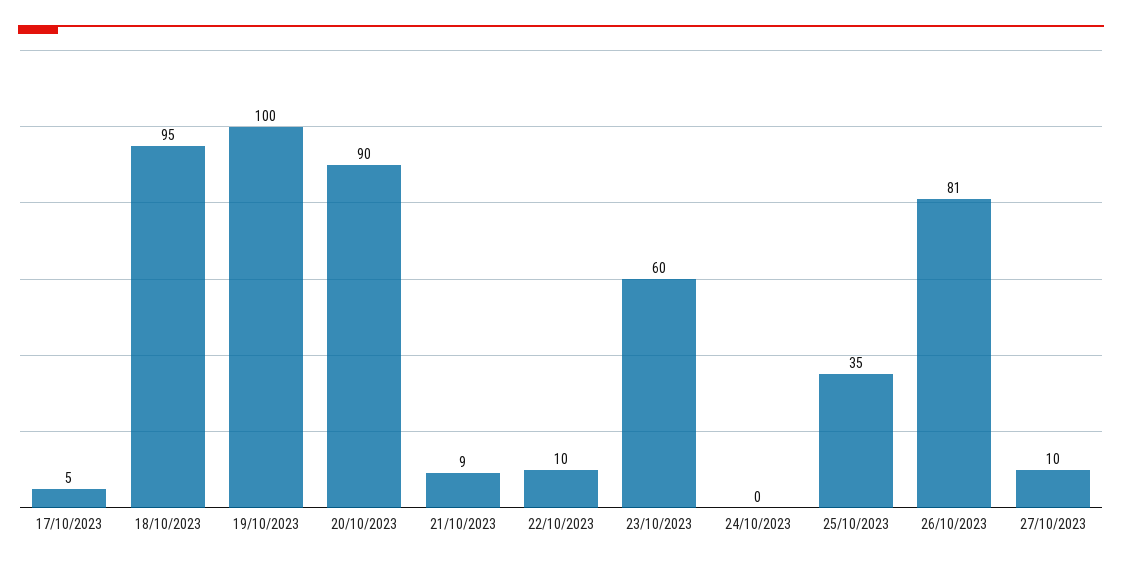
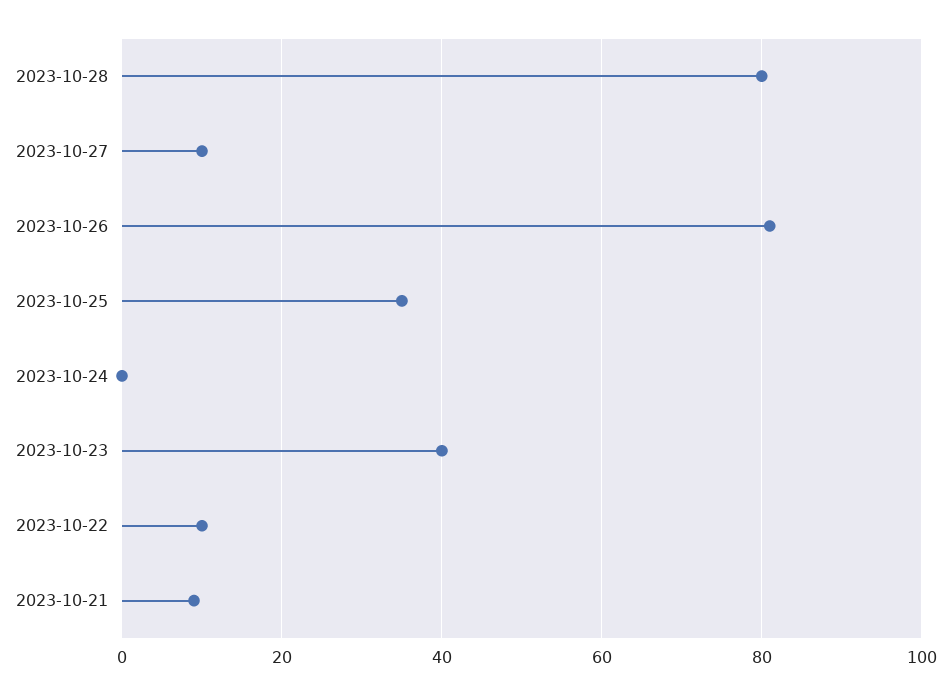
17/10/2023: 5 -> none
18/10/2023: 95 -> none
19/10/2023: 100 -> none
20/10/2023: 90 -> none
23/10/2023: 60 -> 40
2023-10-28: none -> 80

